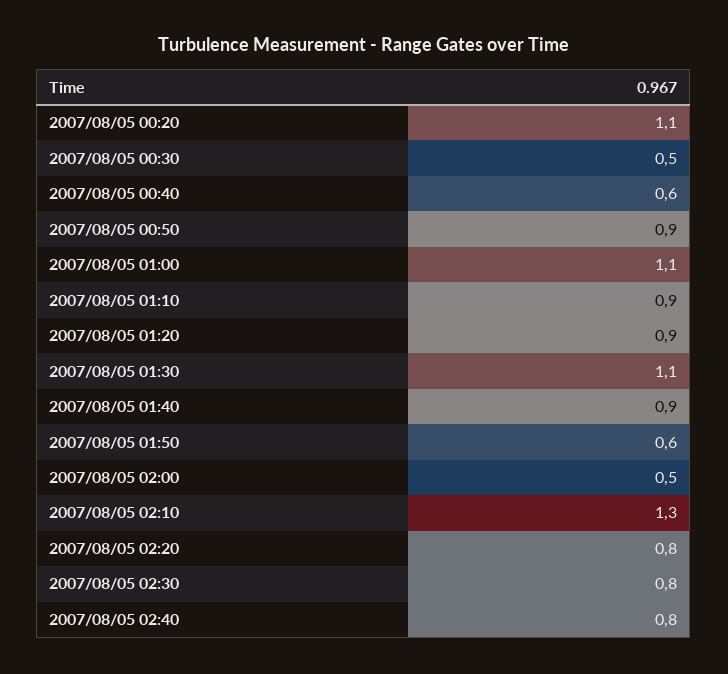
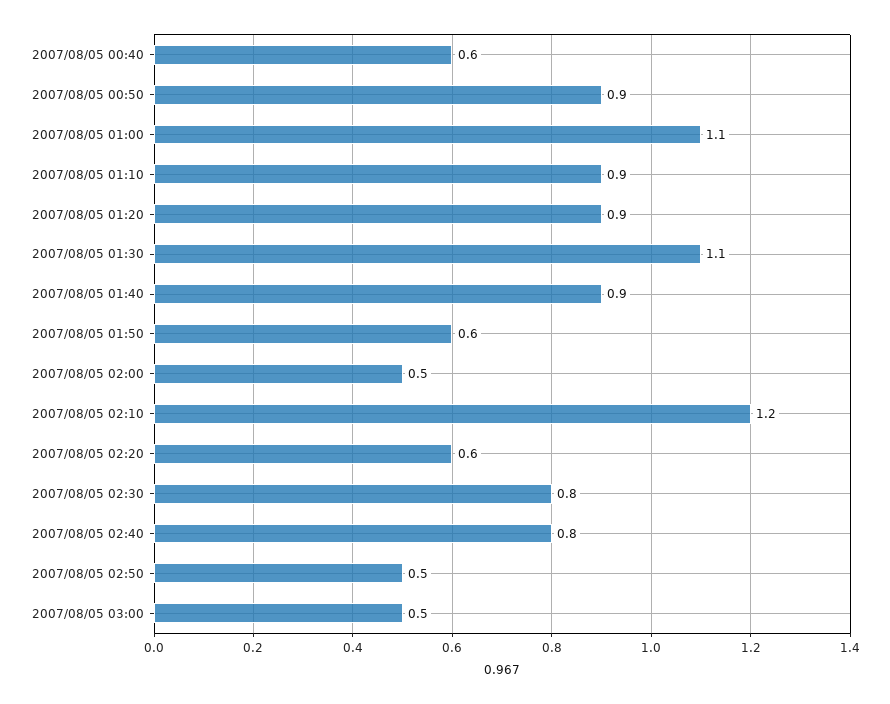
2007/08/05 00:20: 1.1 -> none
2007/08/05 00:30: 0.5 -> none
2007/08/05 02:10: 1.3 -> 1.2
2007/08/05 02:20: 0.8 -> 0.6
2007/08/05 02:50: none -> 0.5
2007/08/05 03:00: none -> 0.5

